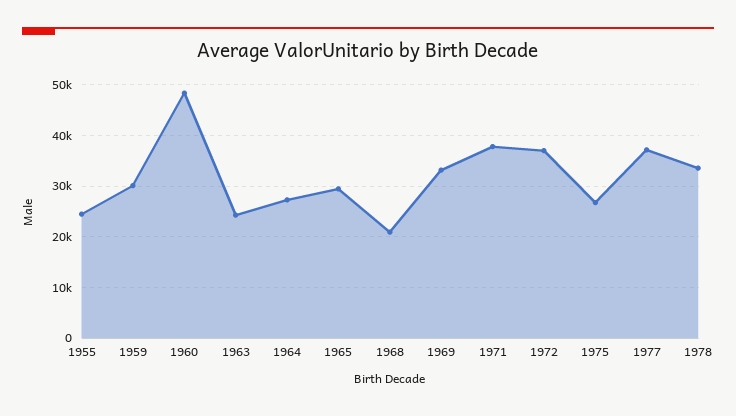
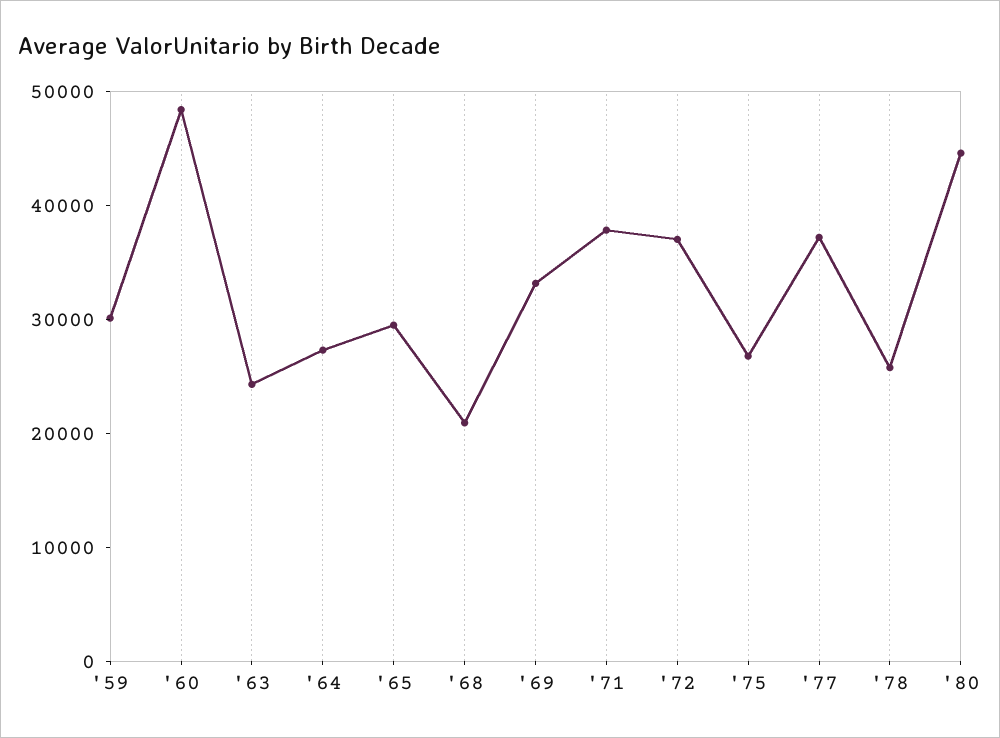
1955: 24000 -> none
1978: 34000 -> 26000
'80: none -> 44000

